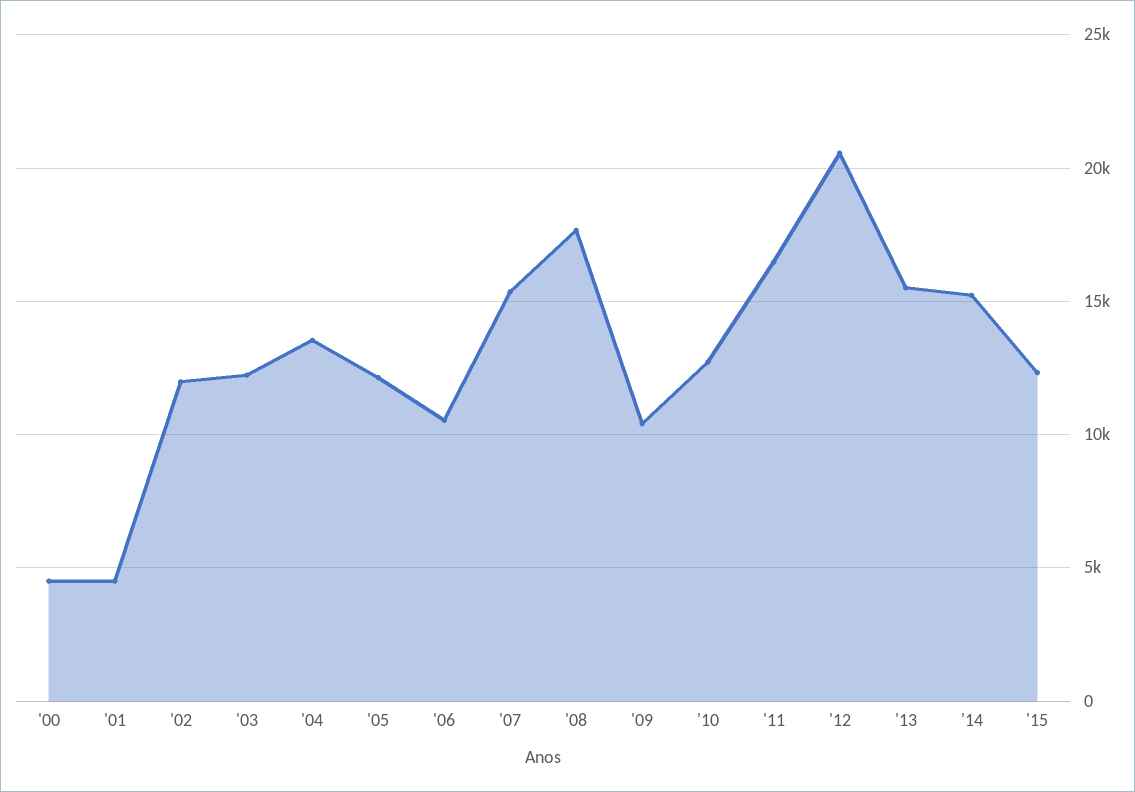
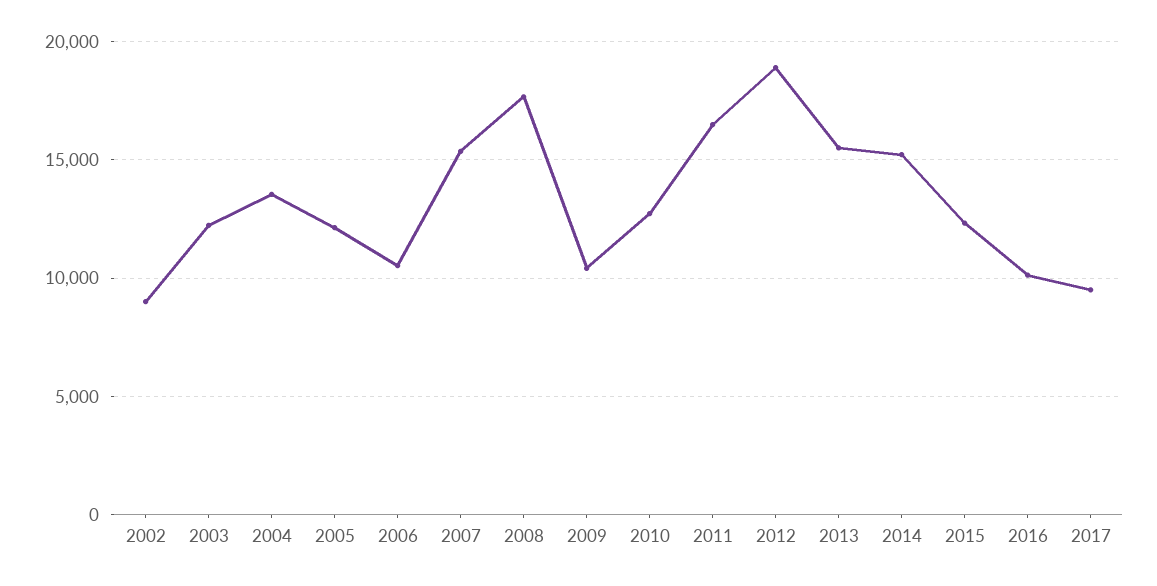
'00: 4500 -> none
'01: 4500 -> none
'02: 12000 -> 9000
'12: 20500 -> 19000
2016: none -> 10000
2017: none -> 9500

